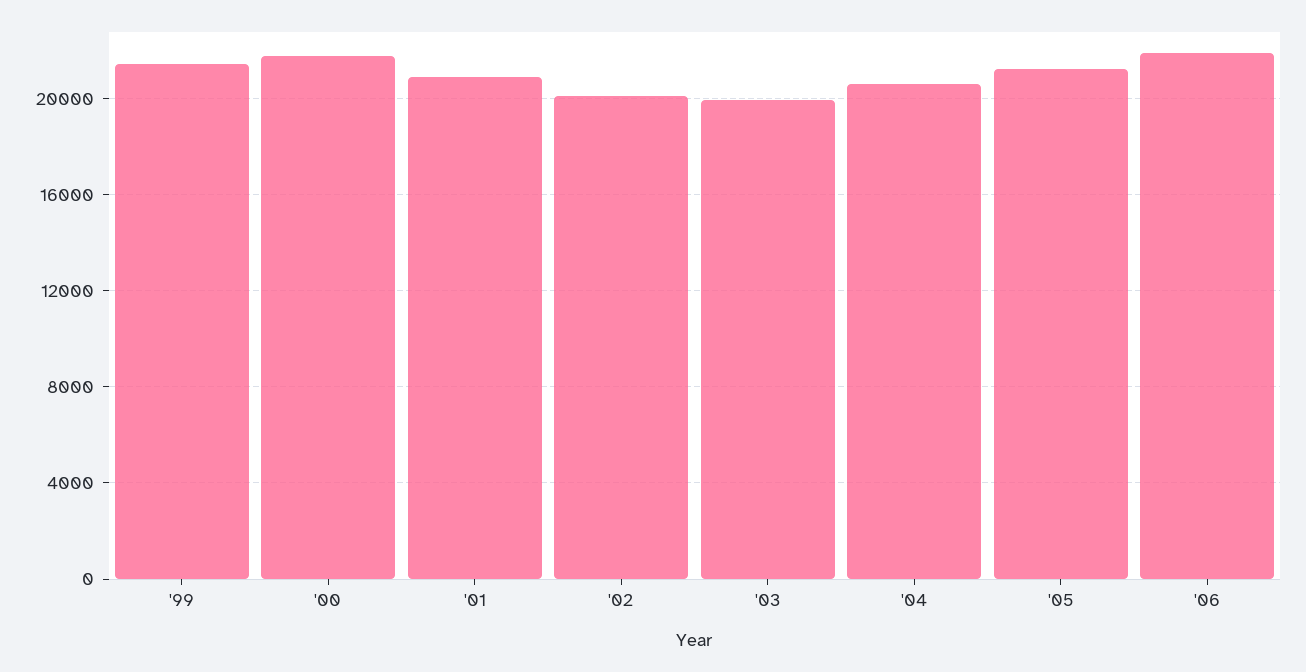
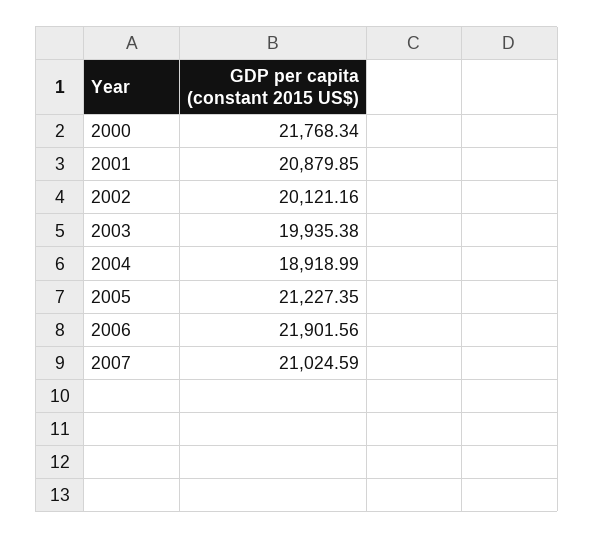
'99: 21500 -> none
'04: 20500 -> 18918.99
2007: none -> 21024.59

